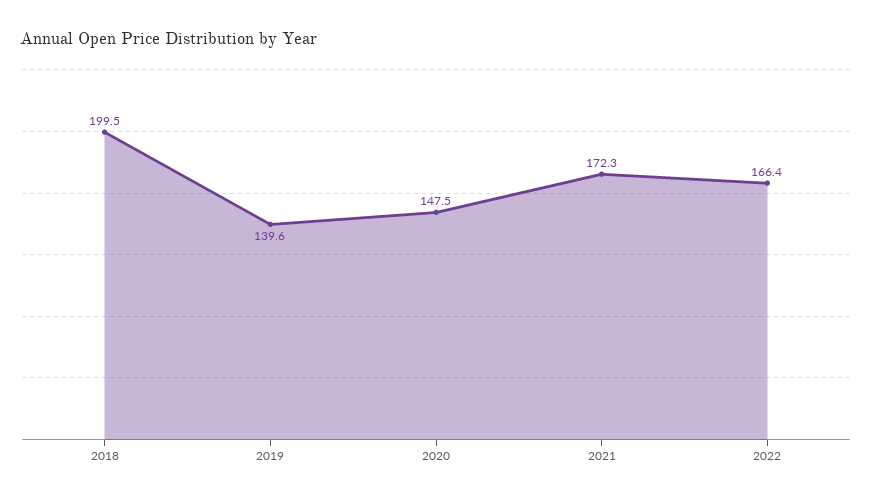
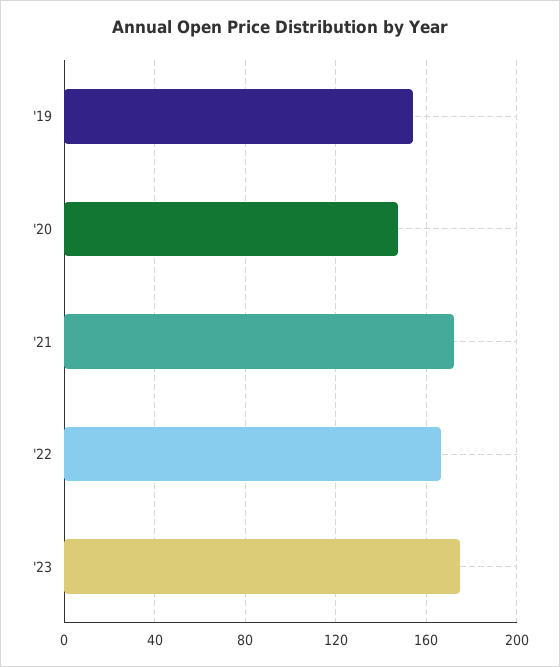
2018: 199.5 -> none
2019: 139.6 -> 155
'23: none -> 175

